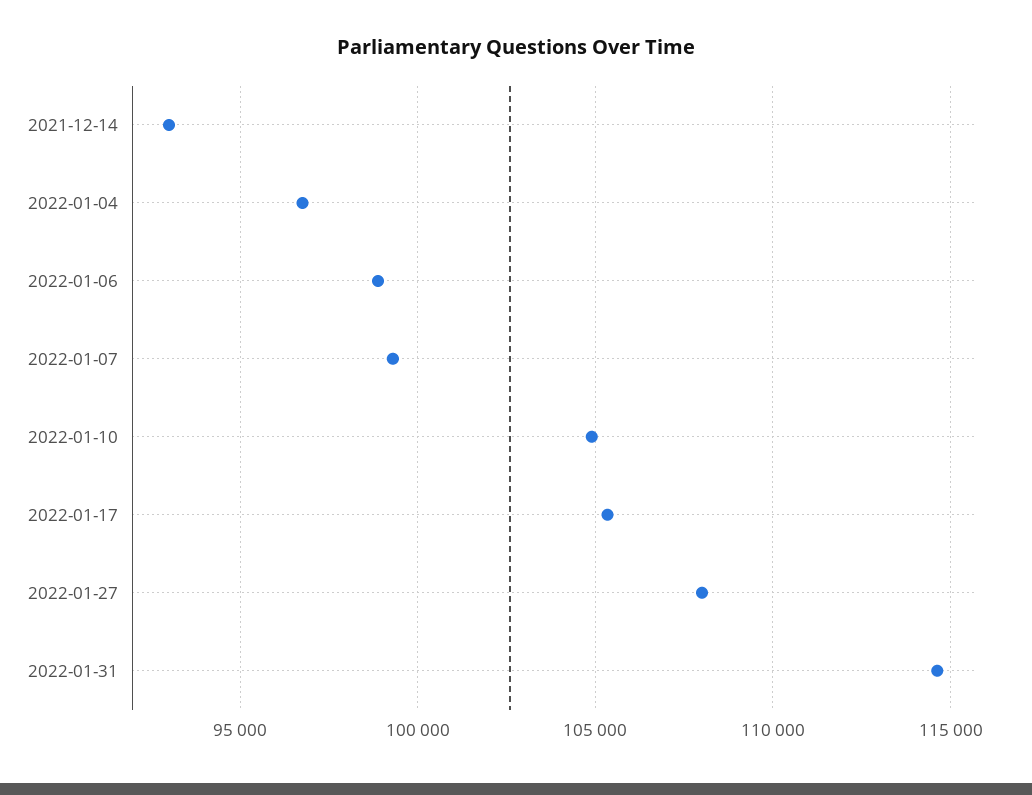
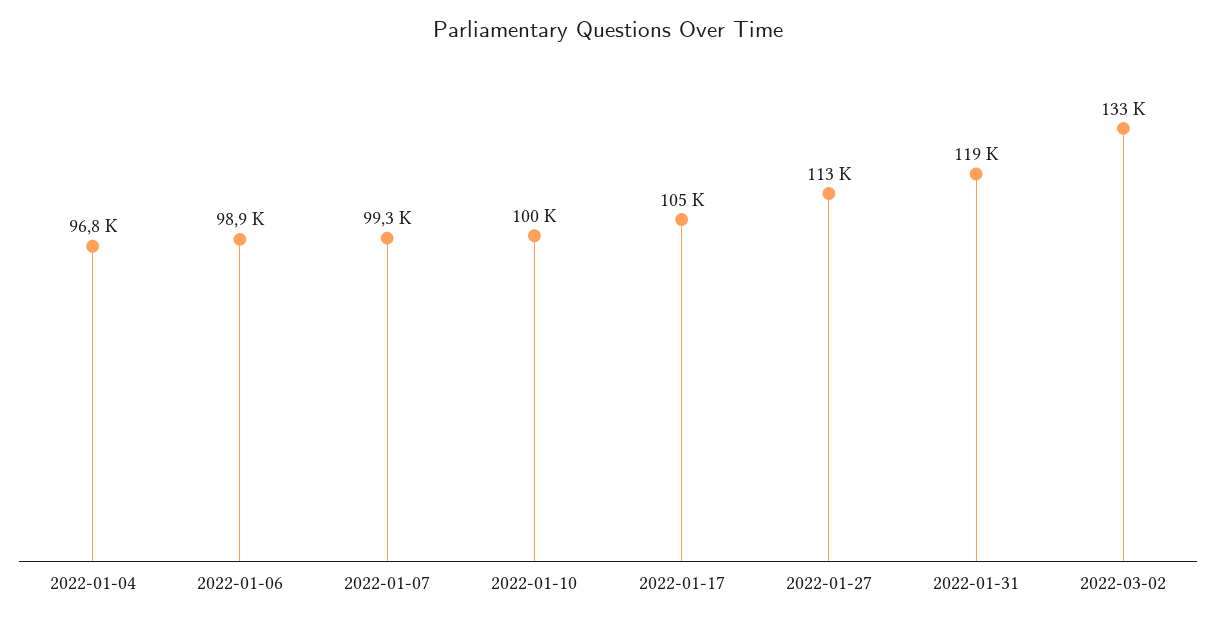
2021-12-14: 93000 -> none
2022-01-10: 105000 -> 100000
2022-01-27: 108000 -> 113000
2022-01-31: 114500 -> 119000
2022-03-02: none -> 133000

